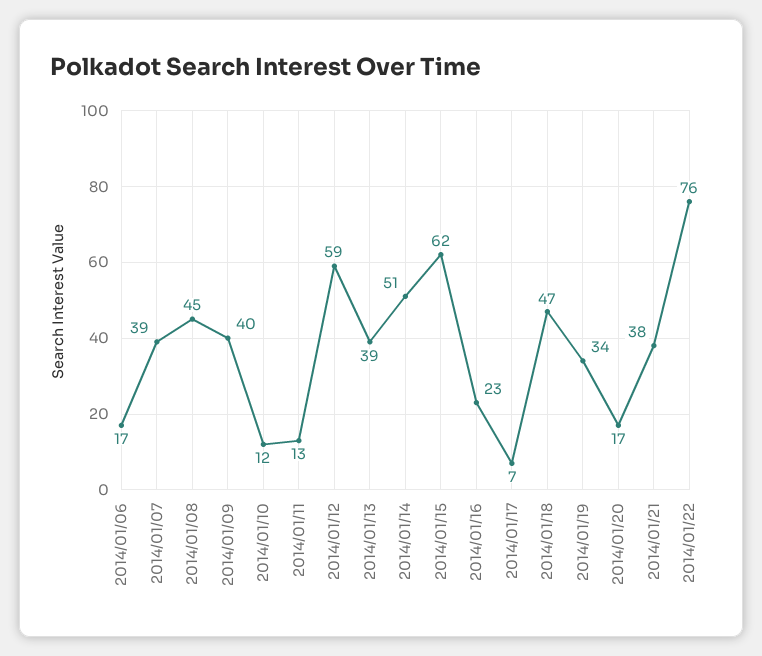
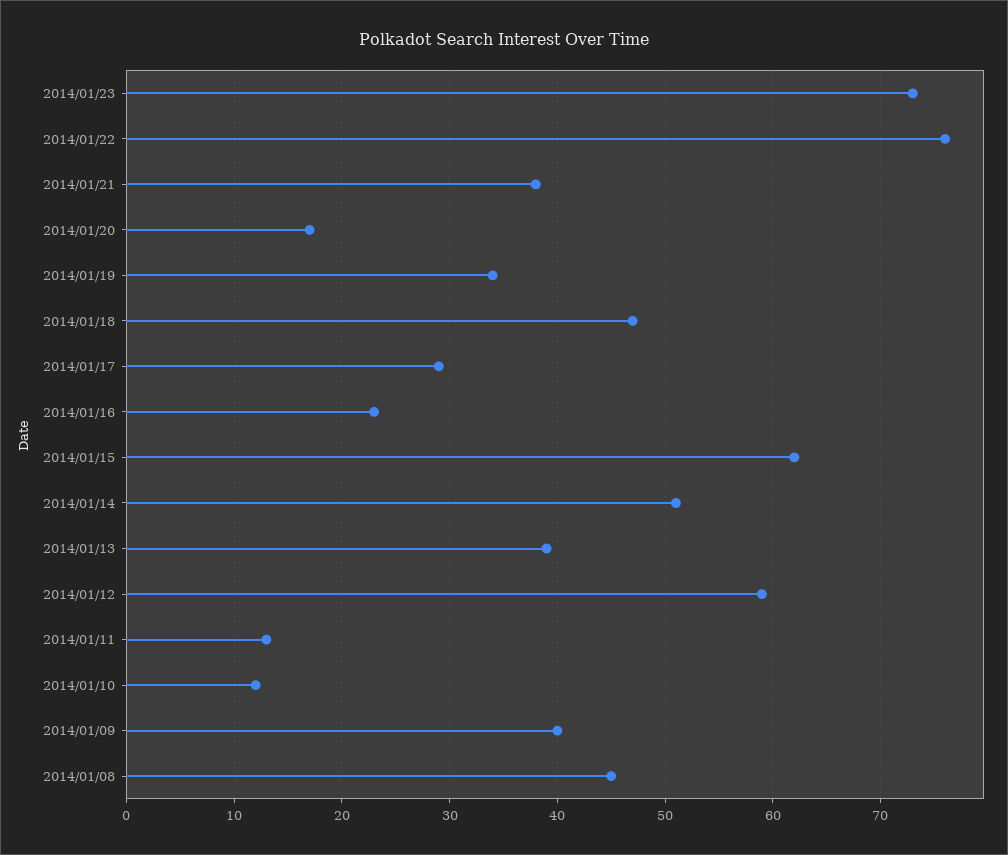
2014/01/06: 17 -> none
2014/01/07: 39 -> none
2014/01/17: 7 -> 29
2014/01/23: none -> 73

